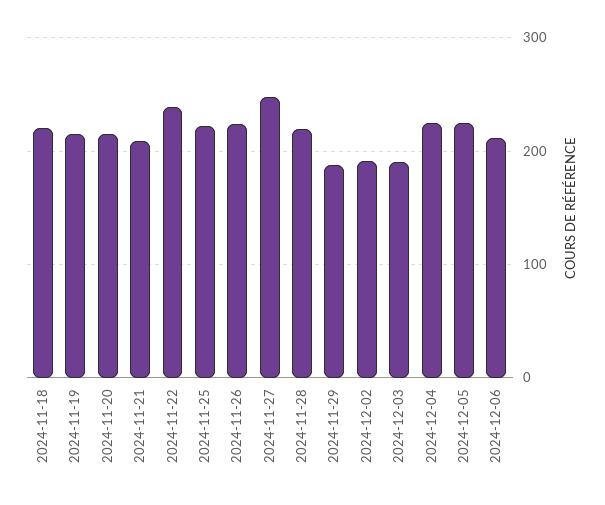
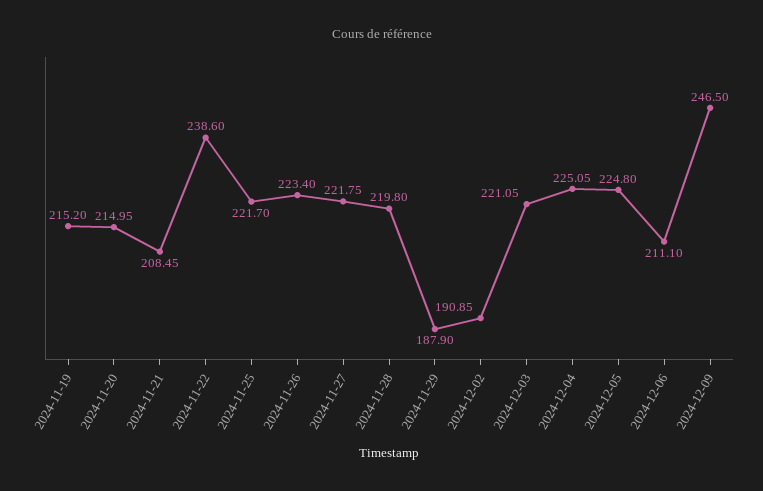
2024-11-18: 220 -> none
2024-11-27: 250 -> 221.75
2024-12-03: 190 -> 221.05
2024-12-09: none -> 246.5

